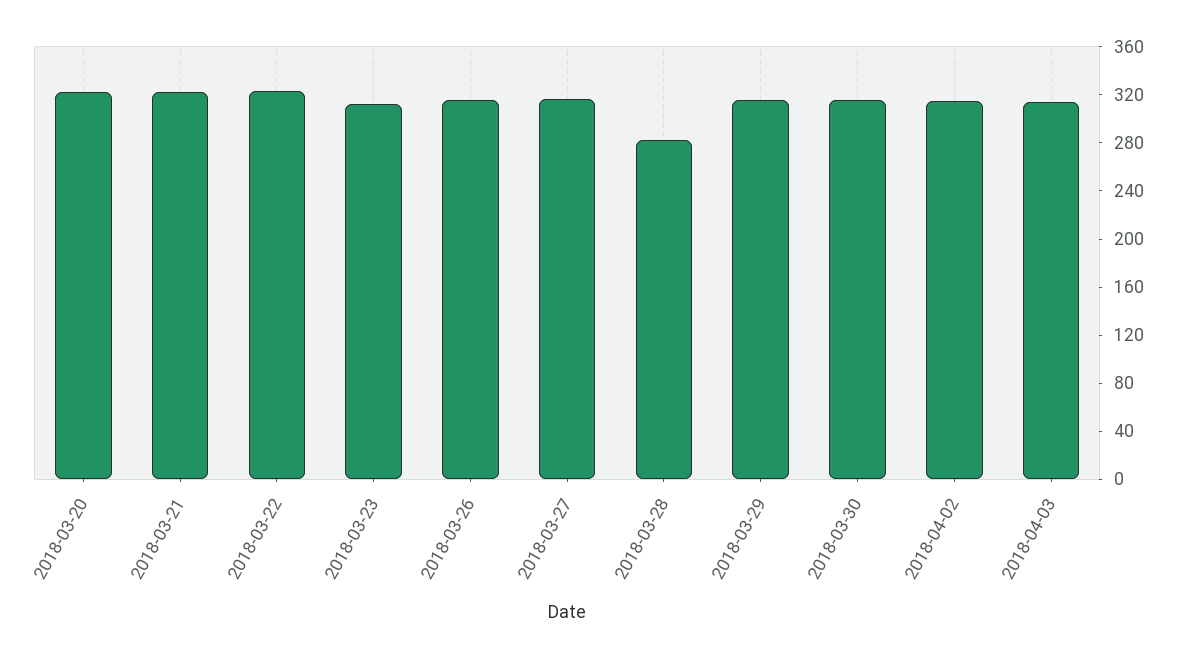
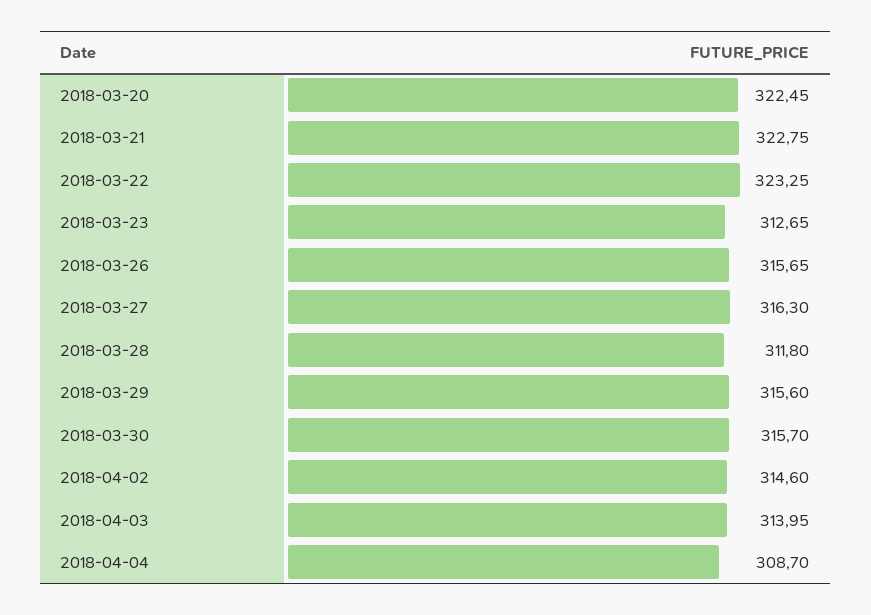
2018-03-28: 280 -> 311.8
2018-04-04: none -> 308.7

